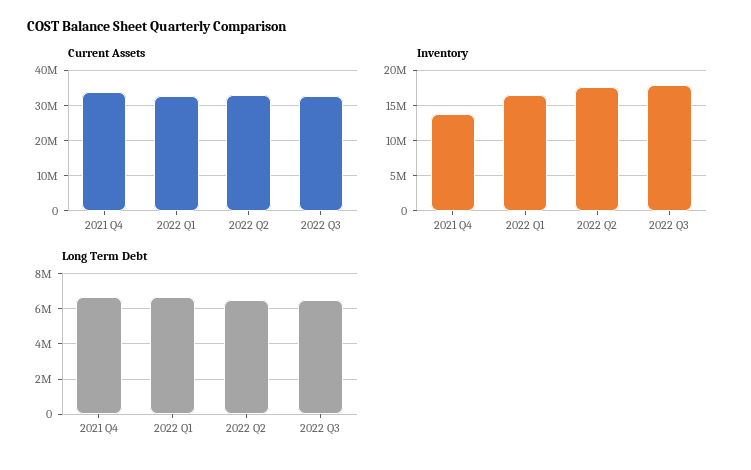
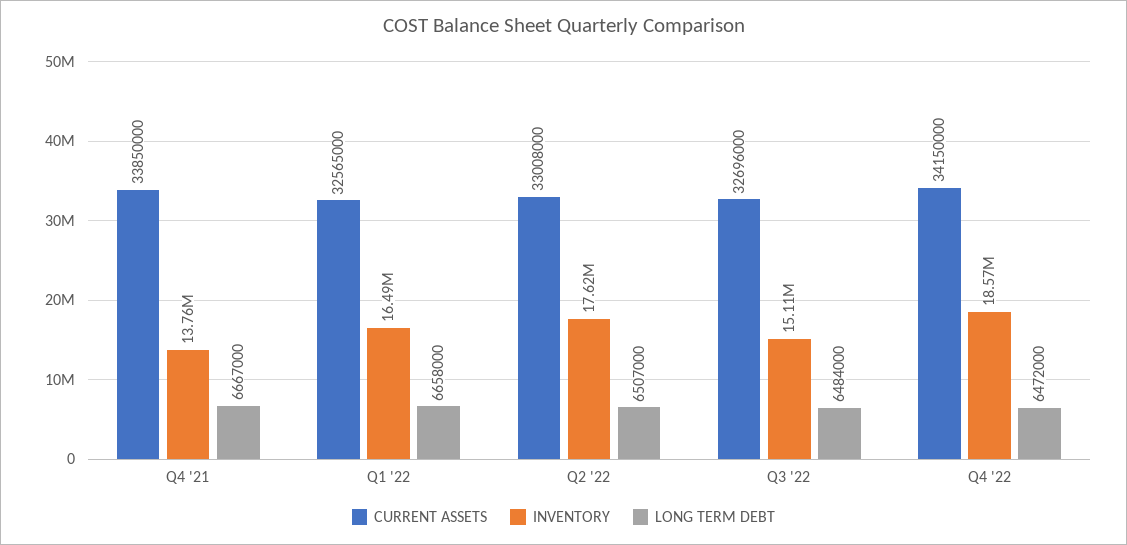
Inventory, 2022 Q3: 18000000 -> 15110000
Current Assets, Q4 '22: none -> 34150000
Inventory, Q4 '22: none -> 18570000
Long Term Debt, Q4 '22: none -> 6472000

